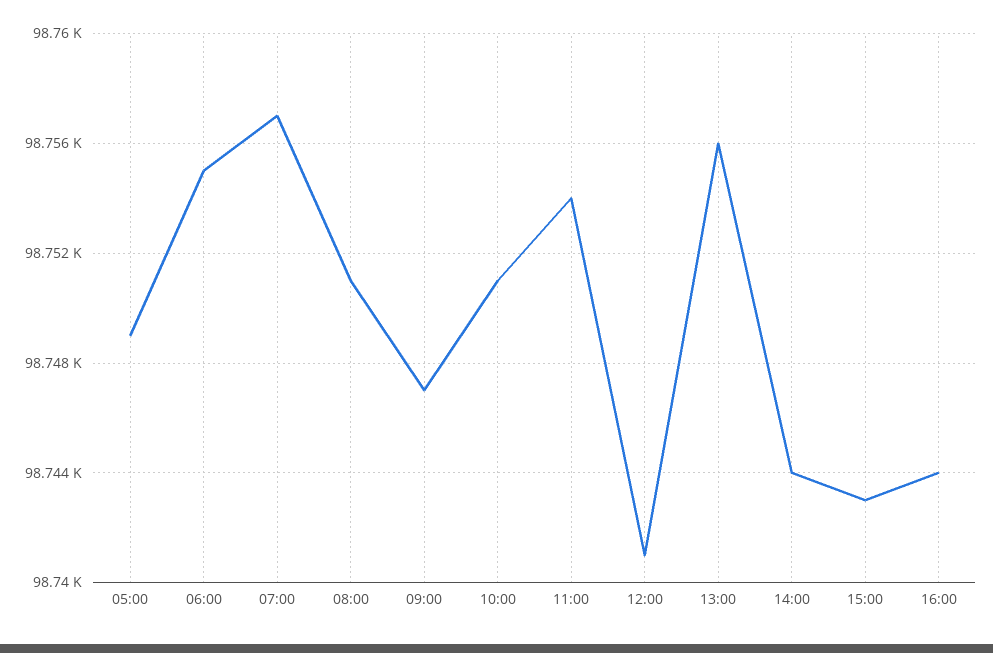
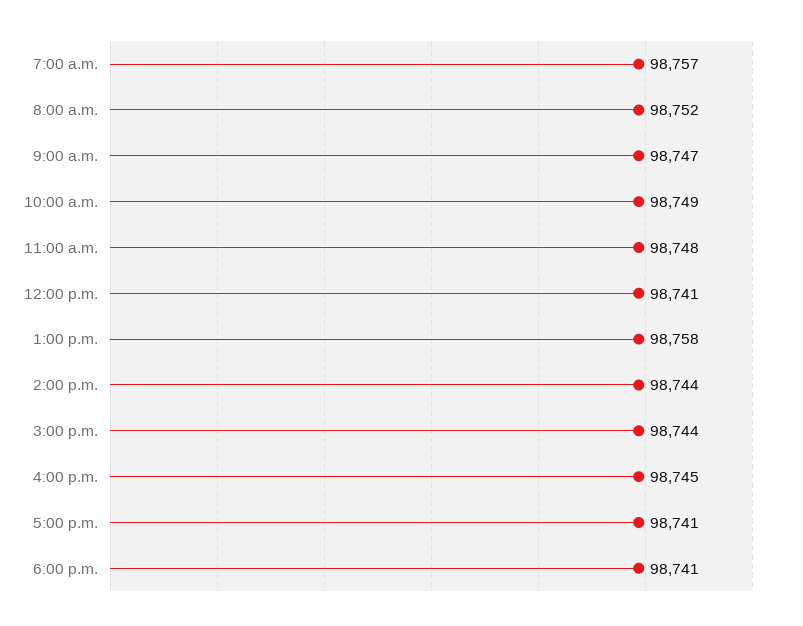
05:00: 98749 -> none
06:00: 98755 -> none
08:00: 98751 -> 98752
10:00: 98751 -> 98749
11:00: 98754 -> 98748
13:00: 98756 -> 98758
15:00: 98743 -> 98744
16:00: 98744 -> 98745
5:00 p.m.: none -> 98741
6:00 p.m.: none -> 98741

